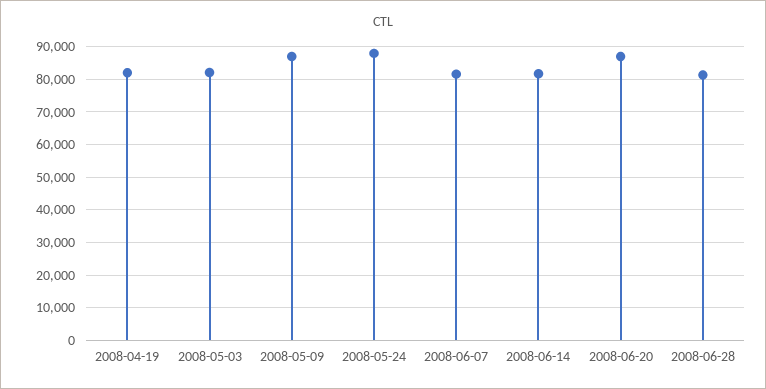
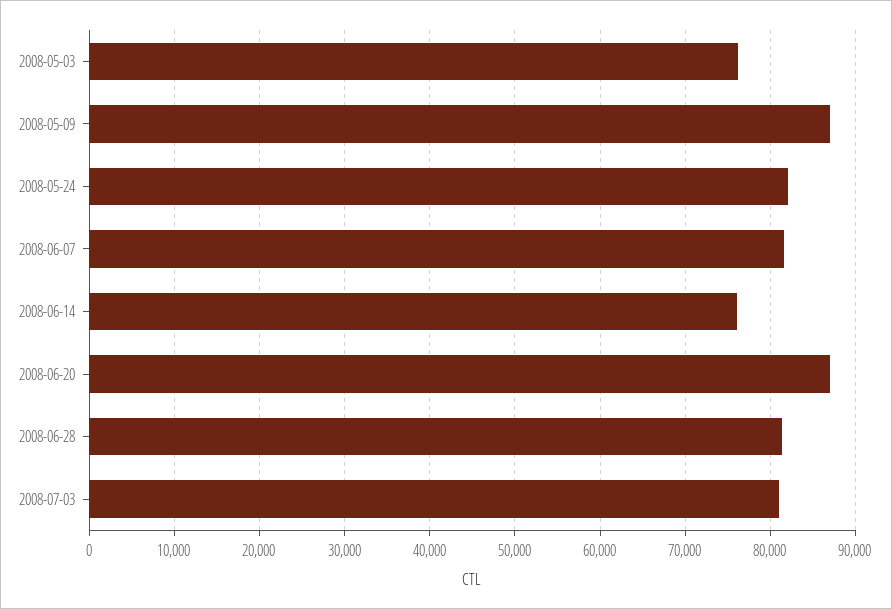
2008-04-19: 82000 -> none
2008-05-03: 82000 -> 76000
2008-05-24: 88000 -> 82000
2008-06-14: 82000 -> 76000
2008-07-03: none -> 81000

